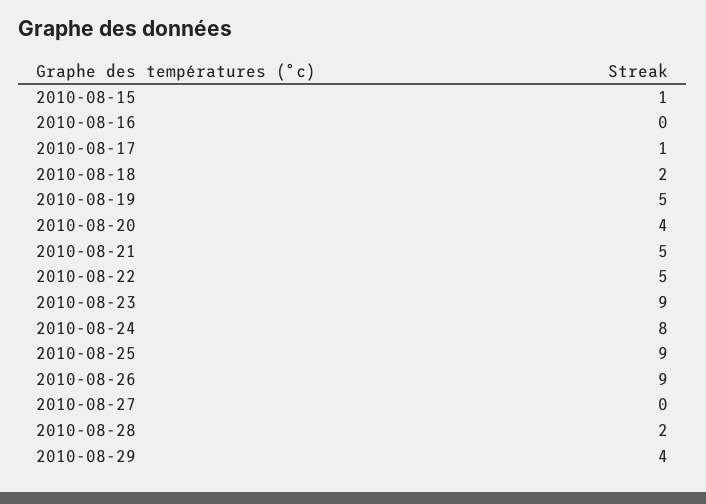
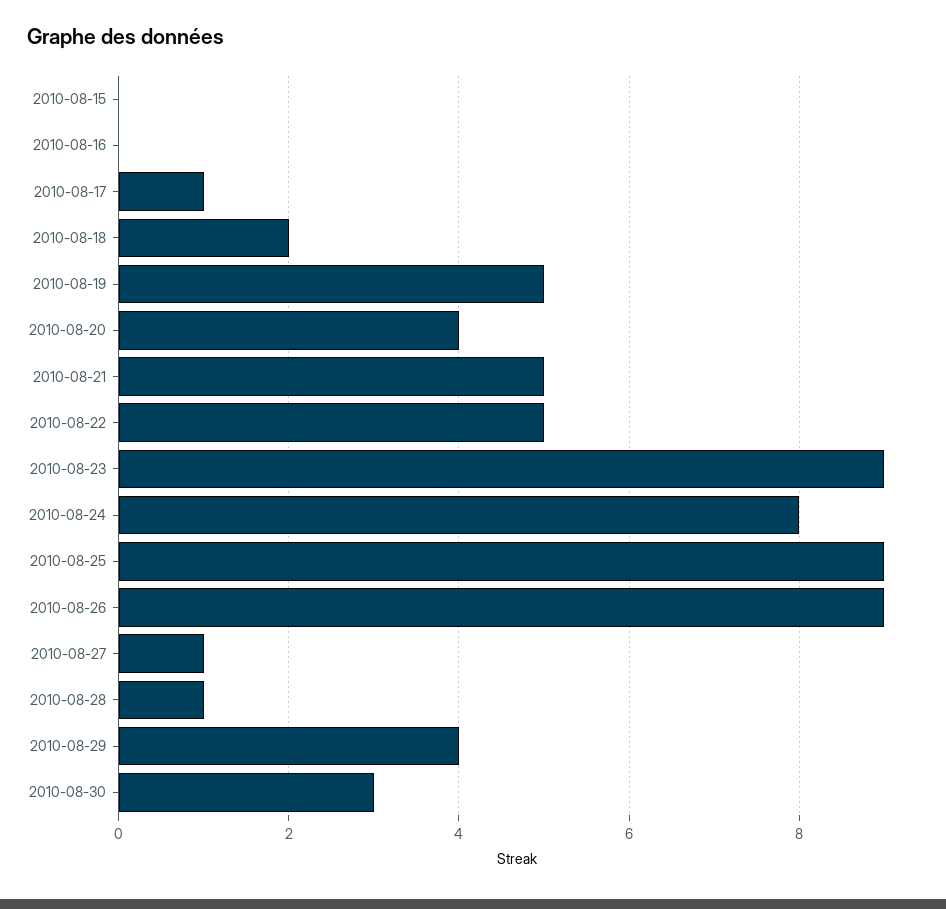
2010-08-15: 1 -> 0
2010-08-27: 0 -> 1
2010-08-28: 2 -> 1
2010-08-30: none -> 3

